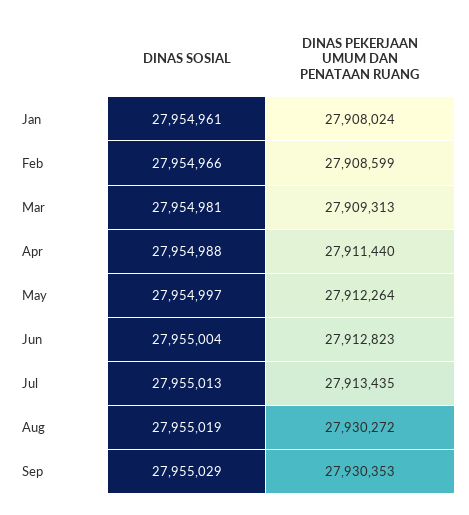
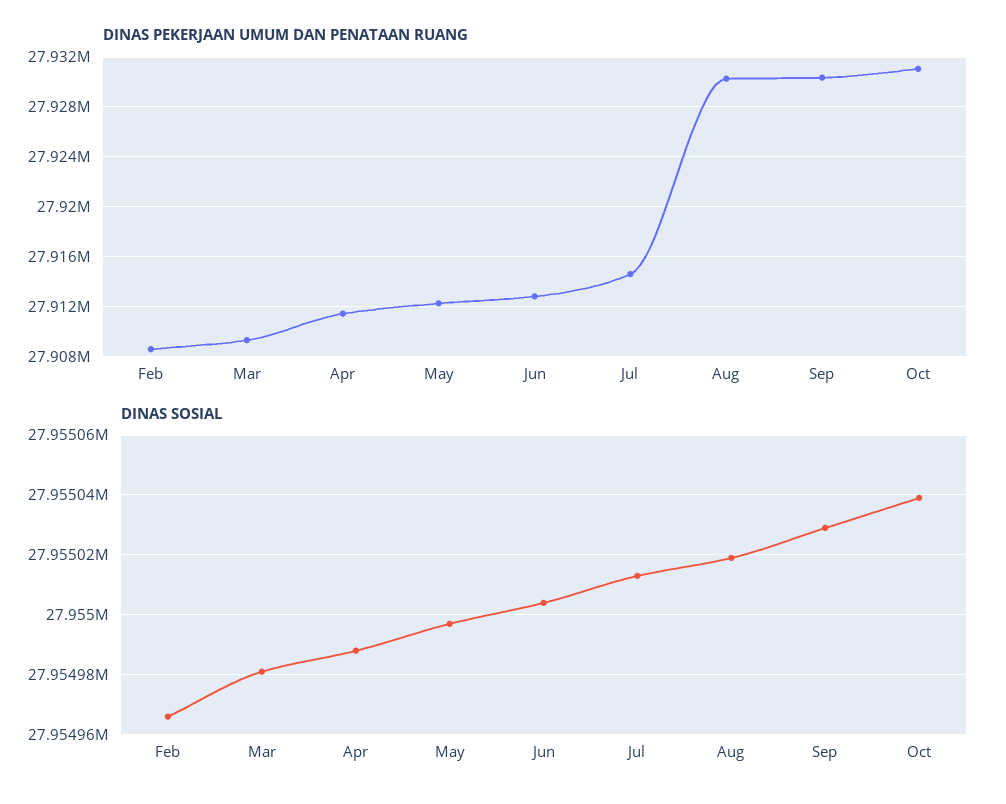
DINAS SOSIAL, Jan: 27954961 -> none
DINAS PEKERJAAN UMUM DAN PENATAAN RUANG, Jan: 27908024 -> none
DINAS PEKERJAAN UMUM DAN PENATAAN RUANG, Jul: 27913435 -> 27914500
DINAS PEKERJAAN UMUM DAN PENATAAN RUANG, Oct: none -> 27931000
DINAS SOSIAL, Oct: none -> 27955040

